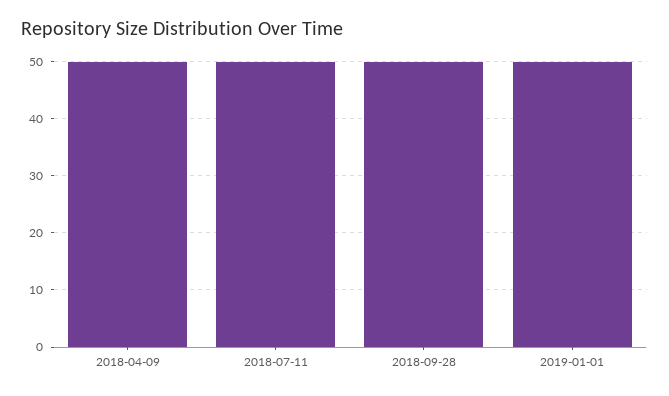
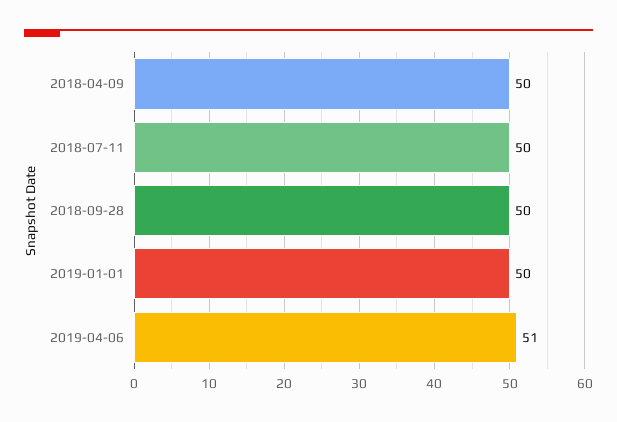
2019-04-06: none -> 51

